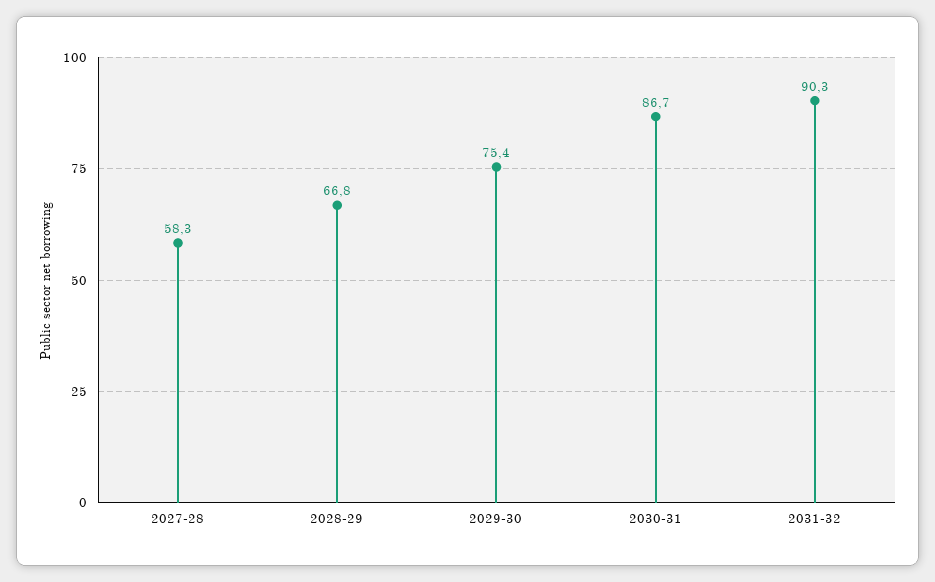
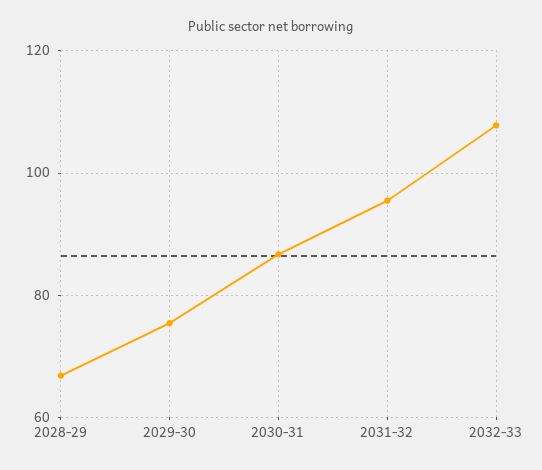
2027-28: 58.3 -> none
2031-32: 90.3 -> 96
2032-33: none -> 108

